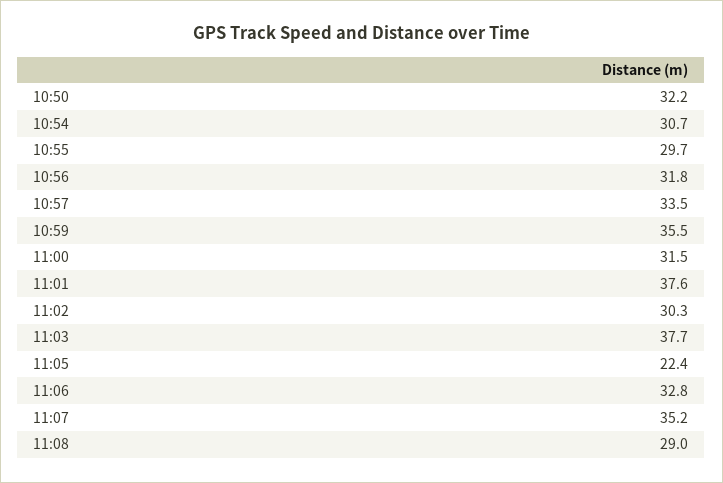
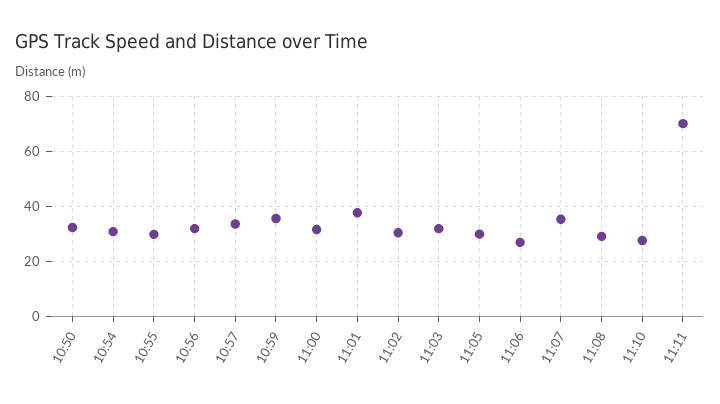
11:03: 37.7 -> 32.5
11:05: 22.4 -> 30
11:06: 32.8 -> 27.5
11:10: none -> 27.5
11:11: none -> 70

